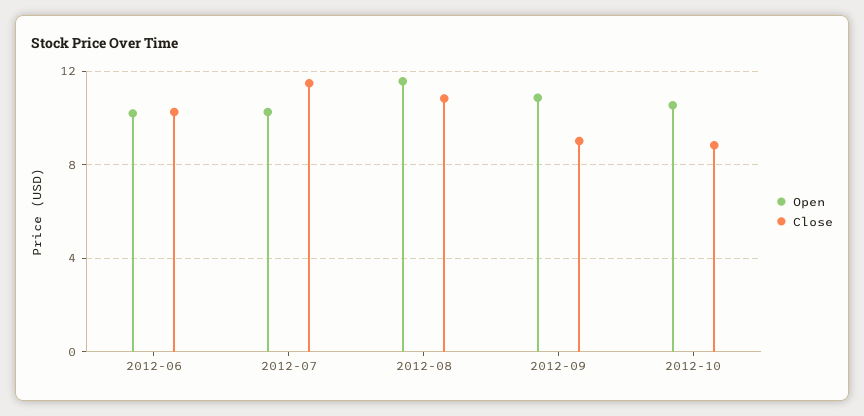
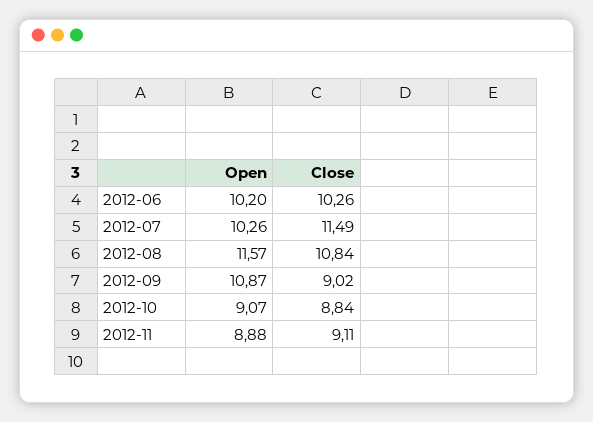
Open, 2012-10: 10.5 -> 9.07
Open, 2012-11: none -> 8.88
Close, 2012-11: none -> 9.11

